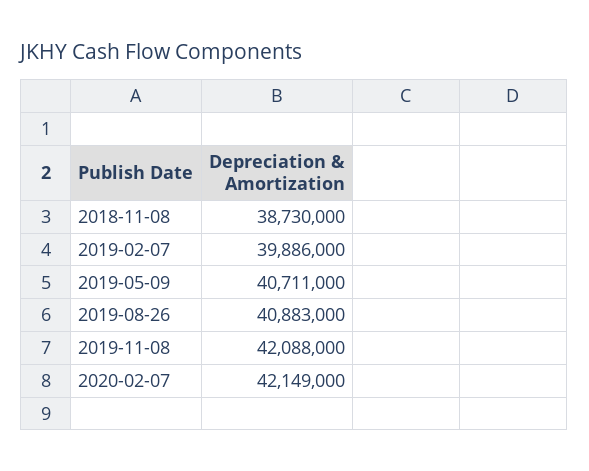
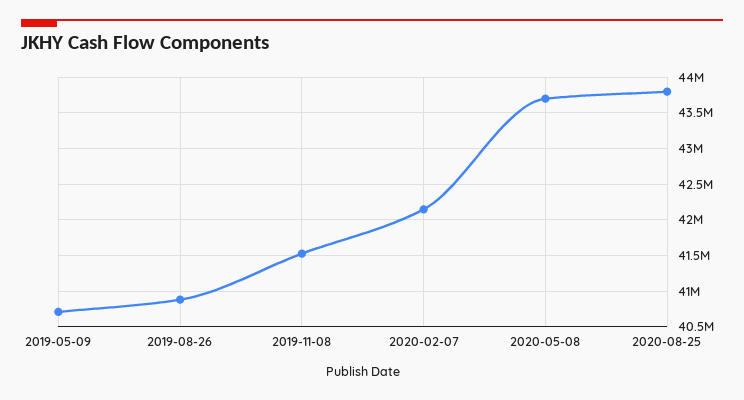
2018-11-08: 38730000 -> none
2019-02-07: 39886000 -> none
2019-11-08: 42088000 -> 41500000
2020-05-08: none -> 43700000
2020-08-25: none -> 43800000

